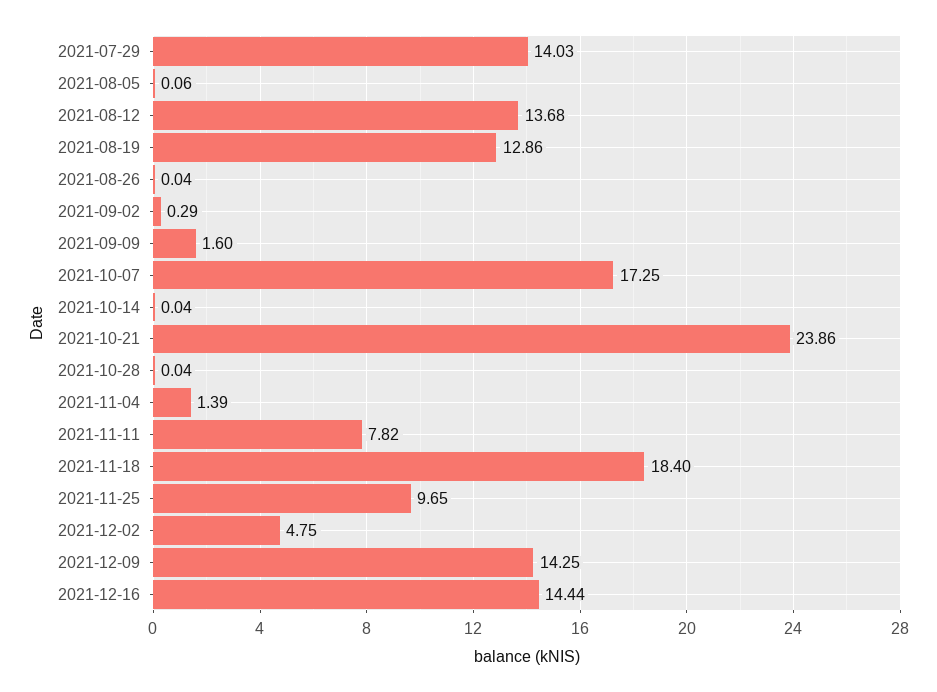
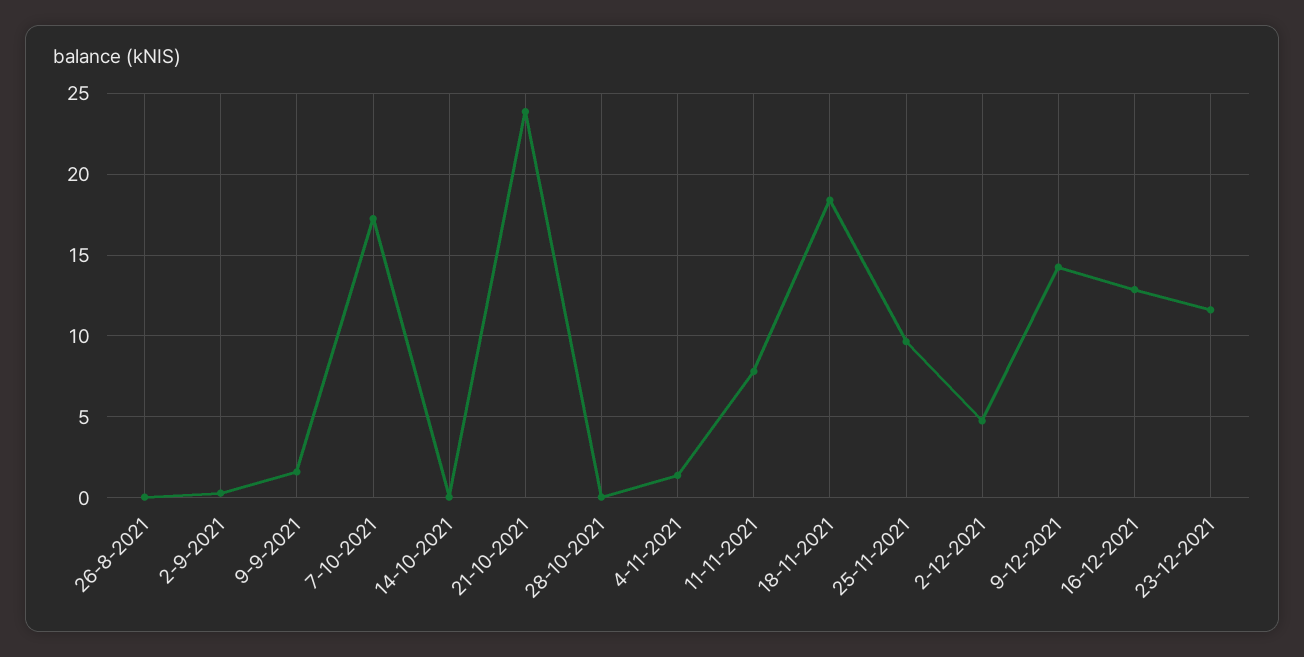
2021-07-29: 14.03 -> none
2021-08-05: 0.06 -> none
2021-08-12: 13.68 -> none
2021-08-19: 12.86 -> none
2021-12-16: 14.44 -> 13
23-12-2021: none -> 11.5

